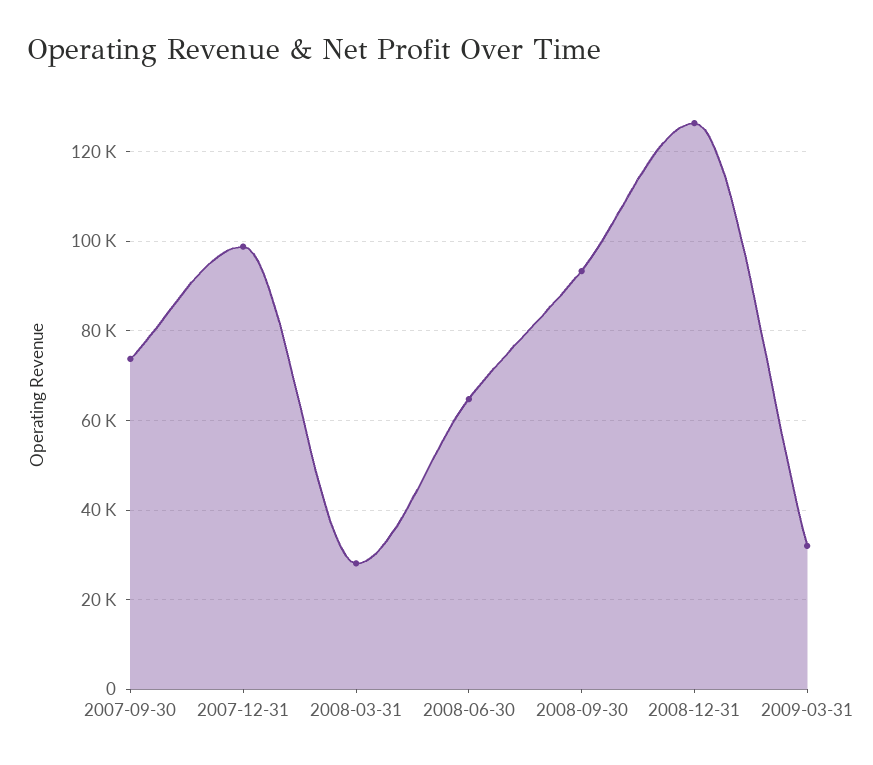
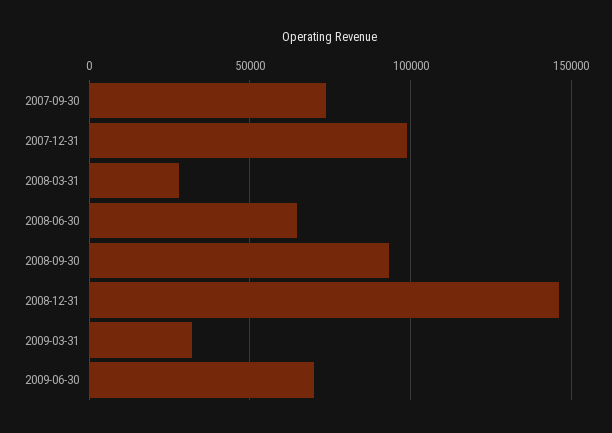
2008-12-31: 126000 -> 145000
2009-06-30: none -> 70000

